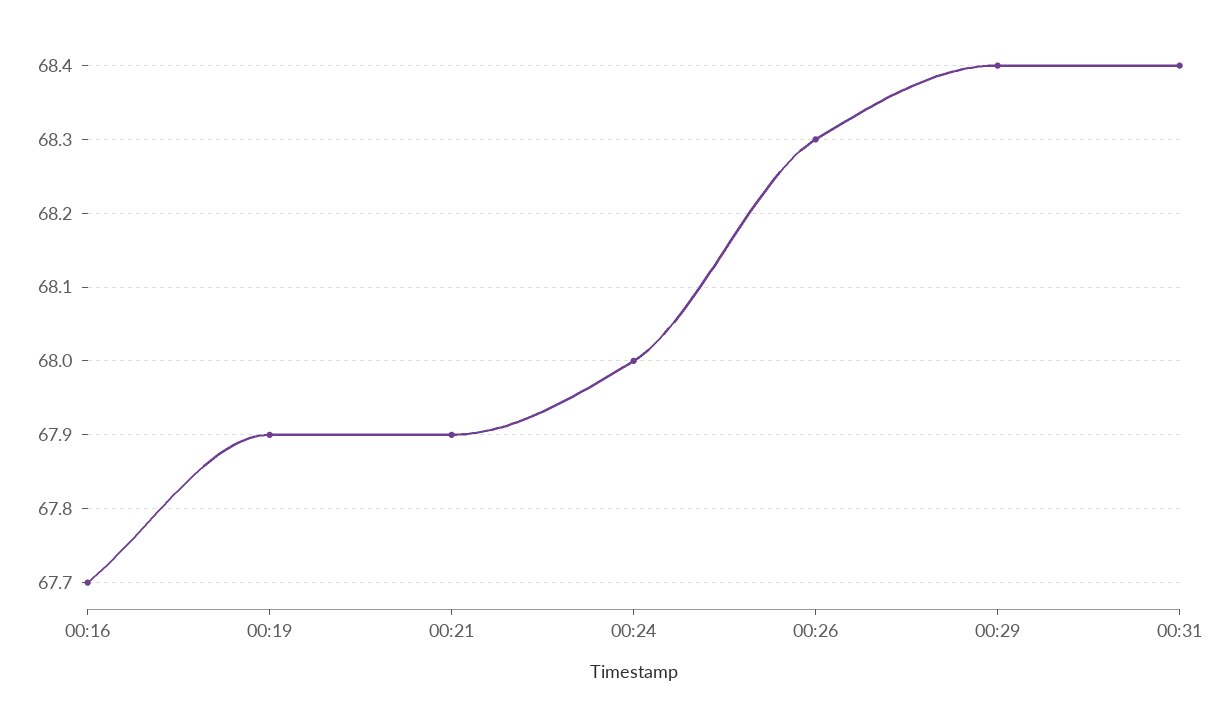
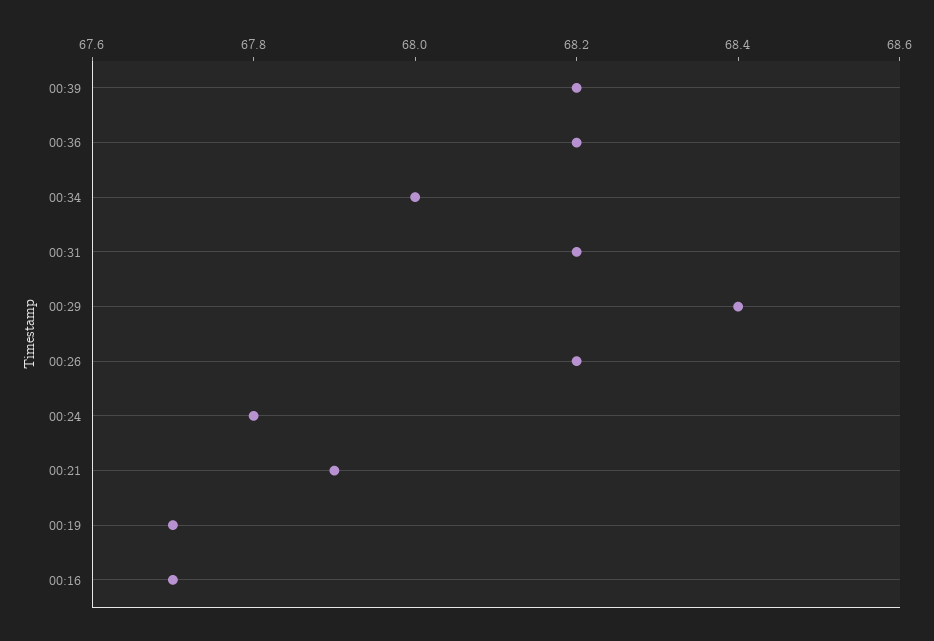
00:19: 67.9 -> 67.7
00:24: 68 -> 67.8
00:26: 68.3 -> 68.2
00:31: 68.4 -> 68.2
00:39: none -> 68.2
00:36: none -> 68.2
00:34: none -> 68

